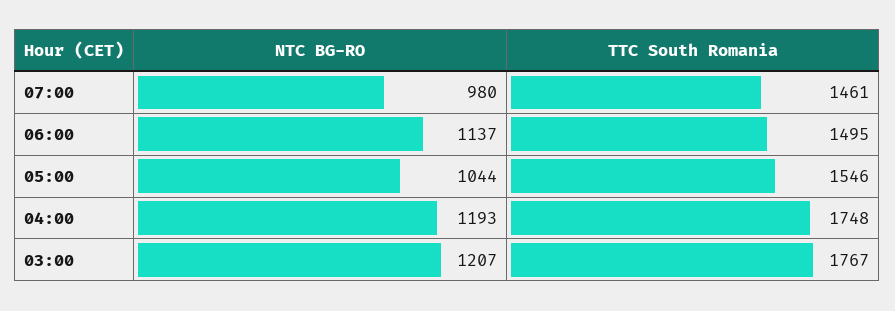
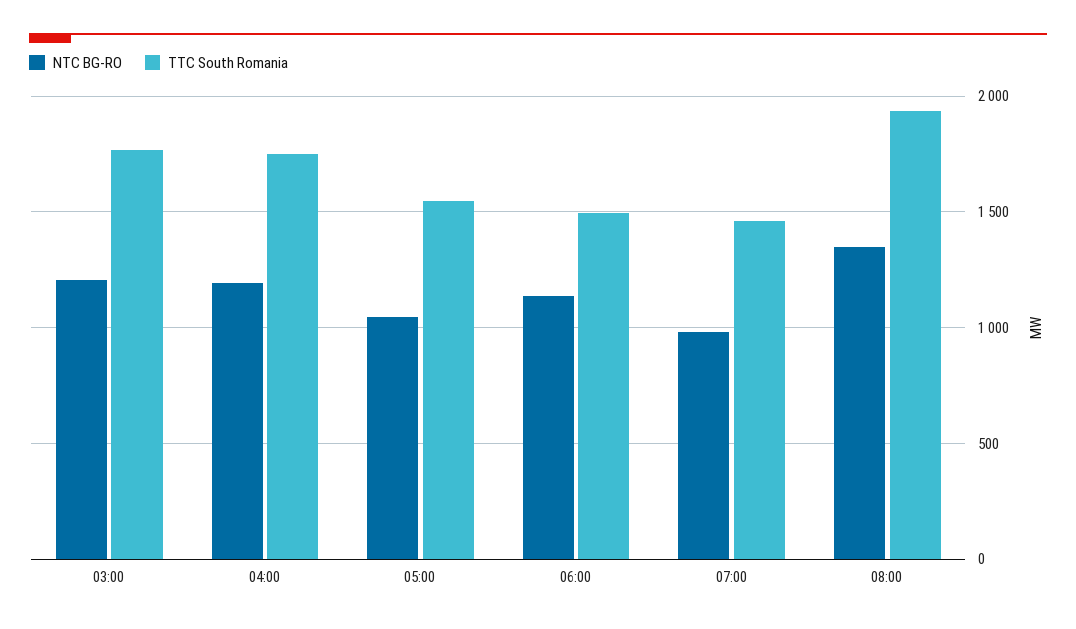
NTC BG-RO, 08:00: none -> 1350
TTC South Romania, 08:00: none -> 1950

